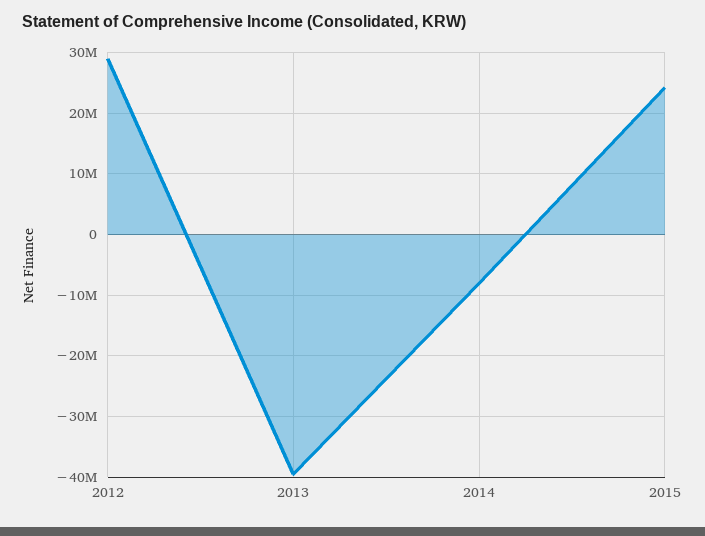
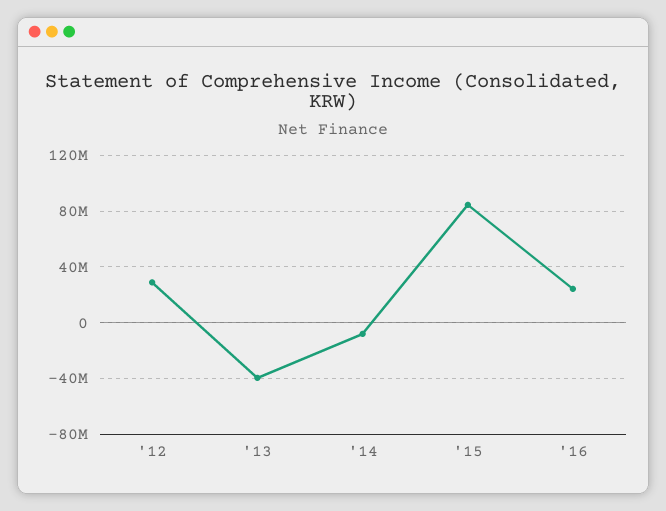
2015: 24000000 -> 85000000
'16: none -> 25000000

